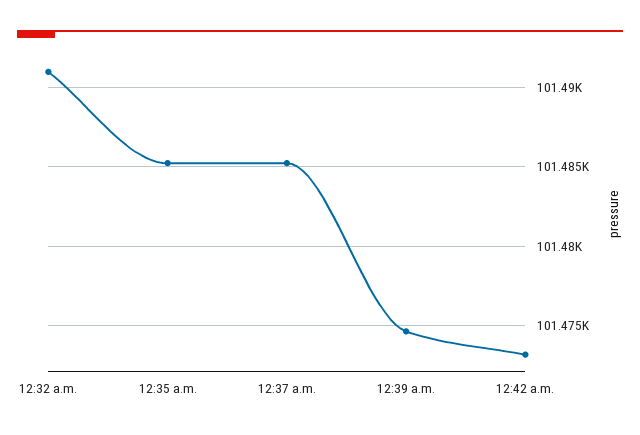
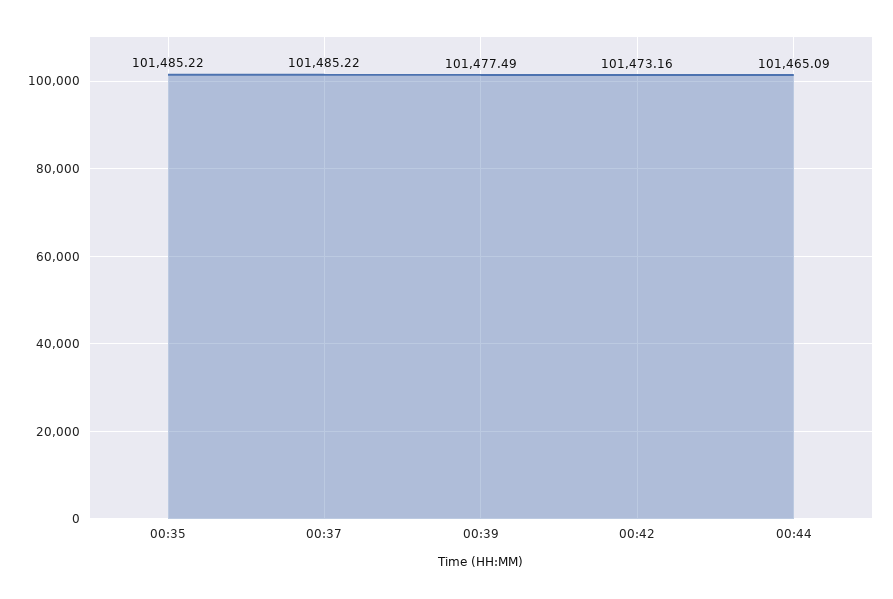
12:32 a.m.: 101491 -> none
12:39 a.m.: 101474.5 -> 101477.49
00:44: none -> 101465.09

